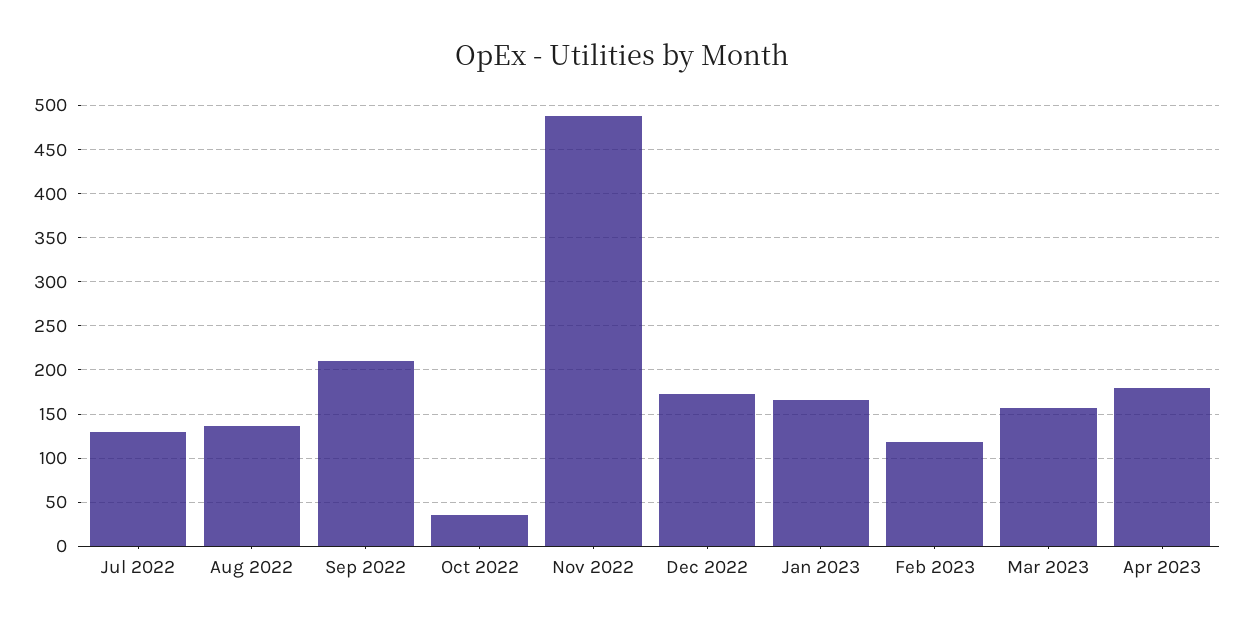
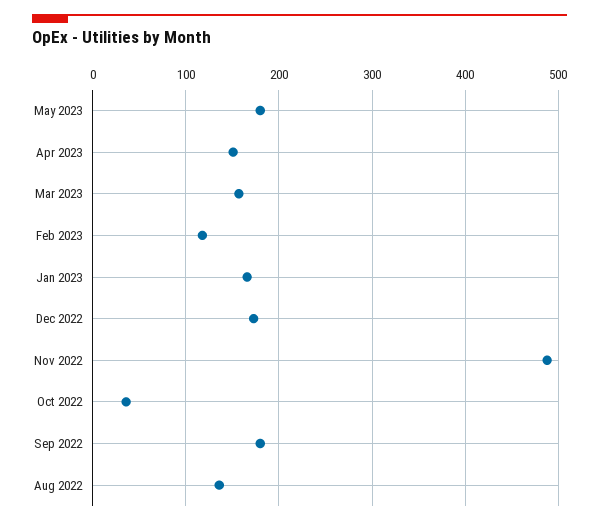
Jul 2022: 130 -> none
Sep 2022: 210 -> 180
Apr 2023: 180 -> 150
May 2023: none -> 180

